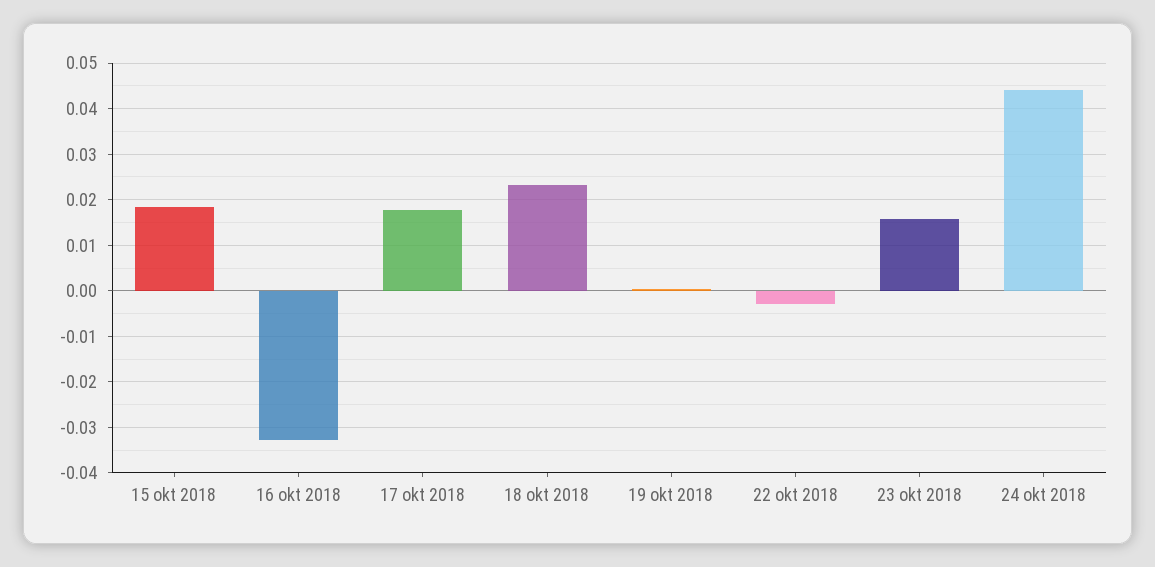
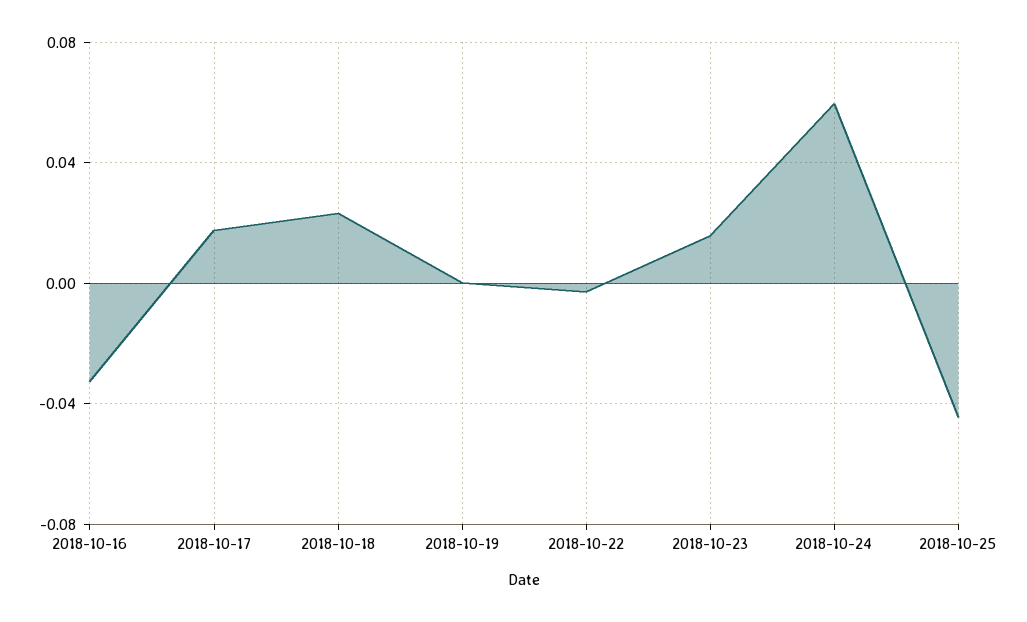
15 okt 2018: 0.018 -> none
24 okt 2018: 0.044 -> 0.06
2018-10-25: none -> -0.045

